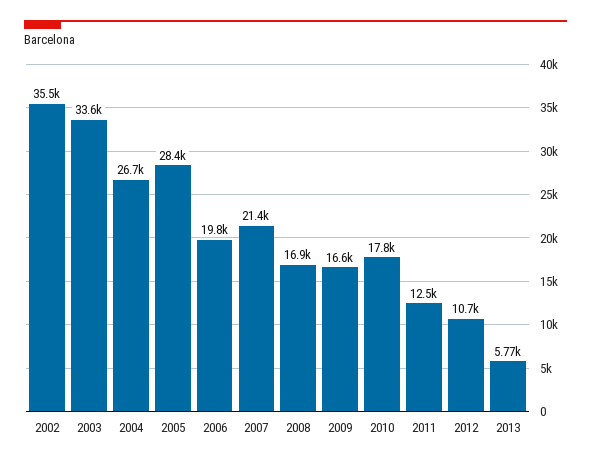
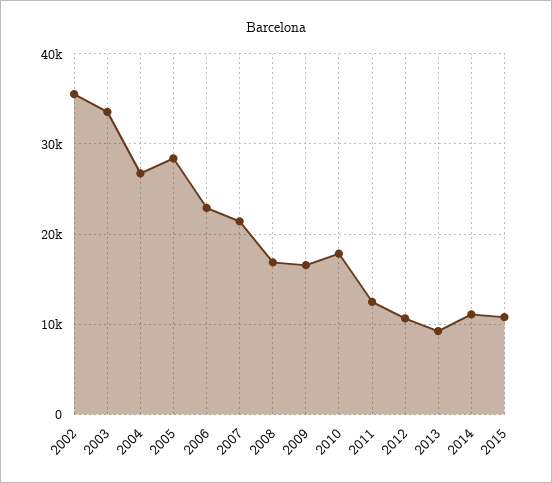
2006: 19800 -> 23000
2013: 5770 -> 9000
2014: none -> 11000
2015: none -> 11000

